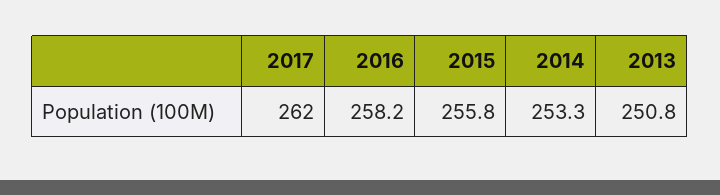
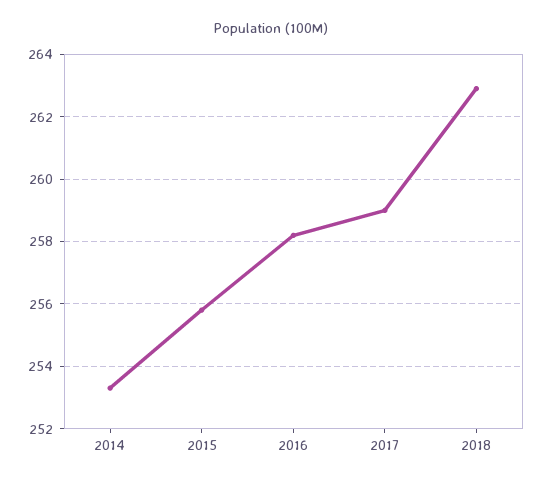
2017: 262 -> 259
2013: 250.8 -> none
2018: none -> 263

